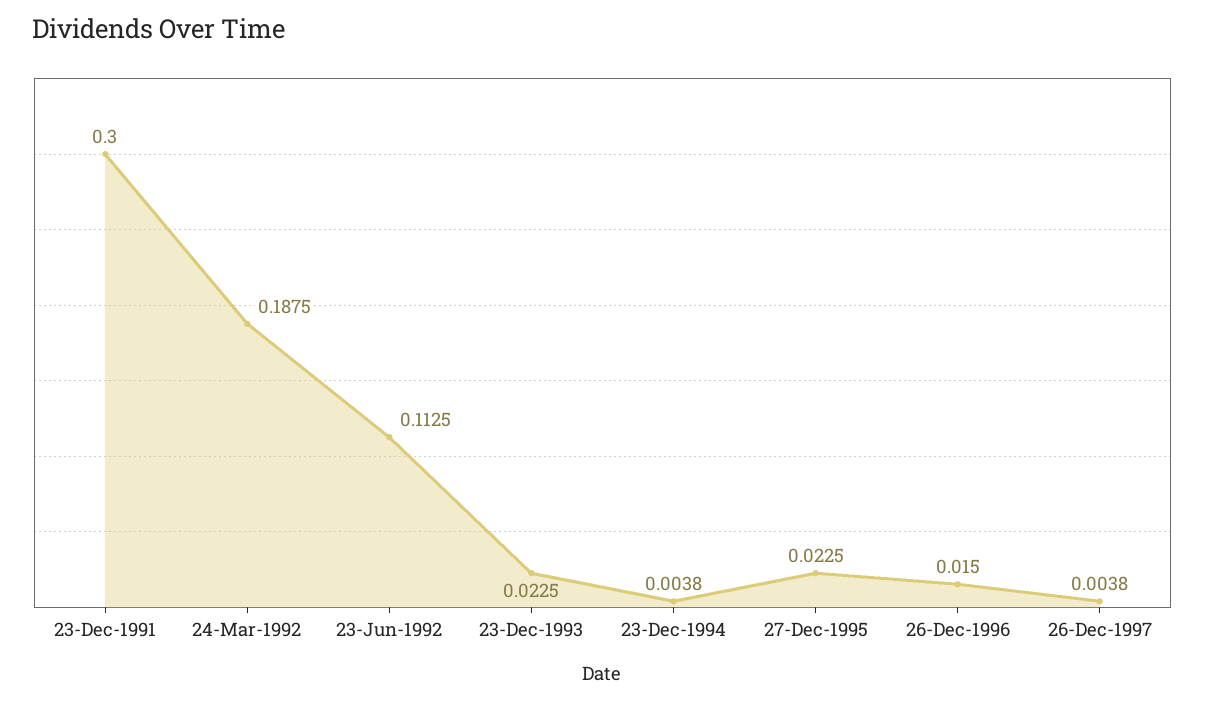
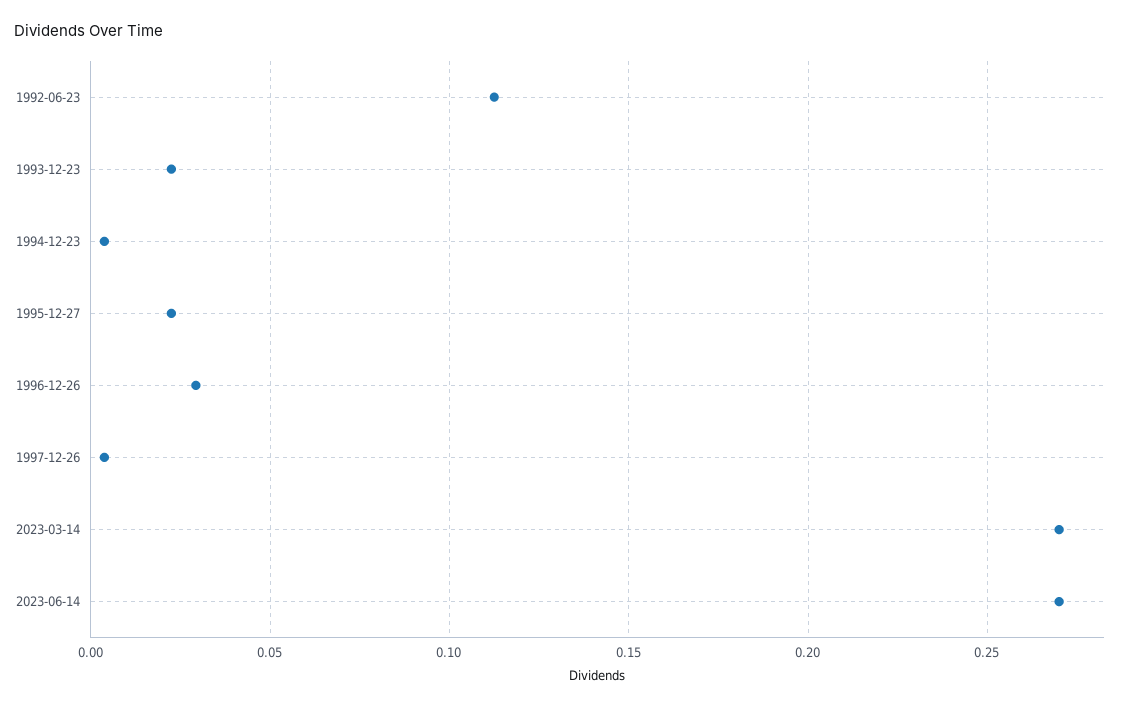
23-Dec-1991: 0.3 -> none
24-Mar-1992: 0.1875 -> none
26-Dec-1996: 0.015 -> 0.03
2023-03-14: none -> 0.27
2023-06-14: none -> 0.27

